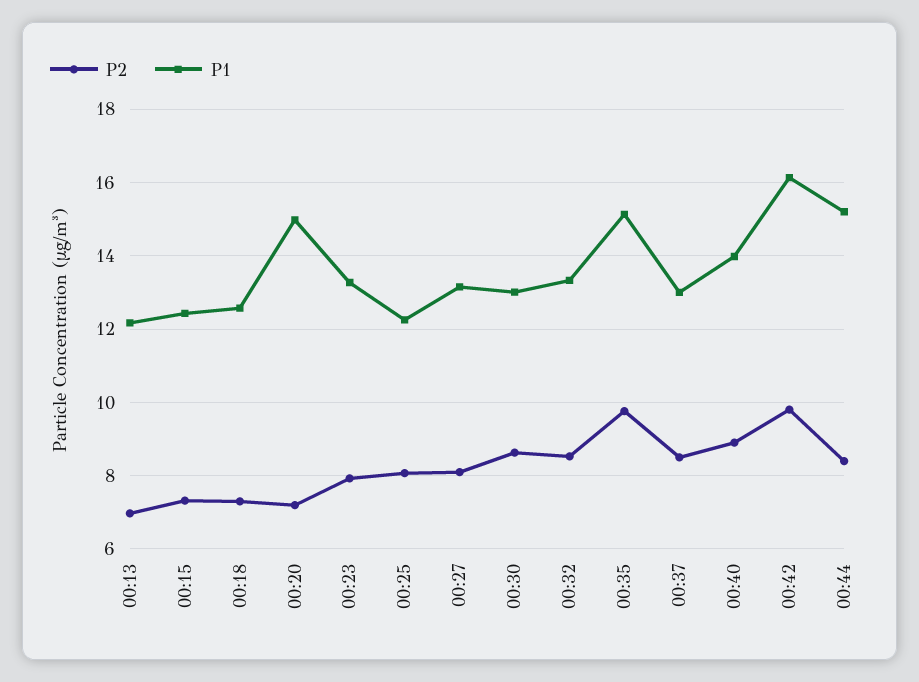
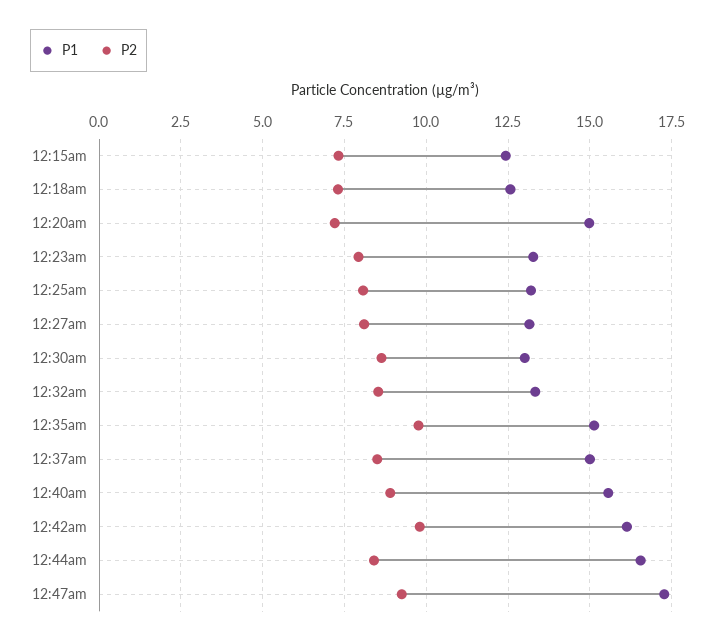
P2, 00:13: 7 -> none
P1, 00:13: 12.2 -> none
P1, 00:25: 12.2 -> 13.25
P1, 00:37: 13 -> 15
P1, 00:40: 14 -> 15.5
P1, 00:44: 15.2 -> 16.5
P1, 12:47am: none -> 17.25
P2, 12:47am: none -> 9.25

